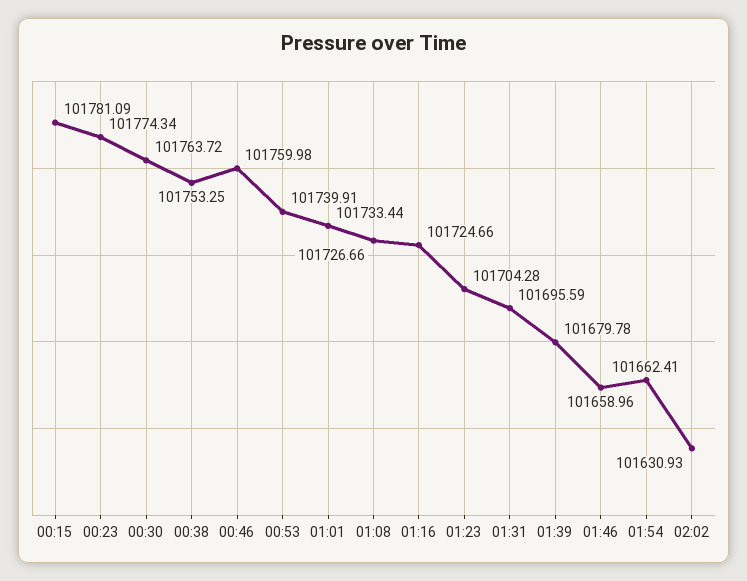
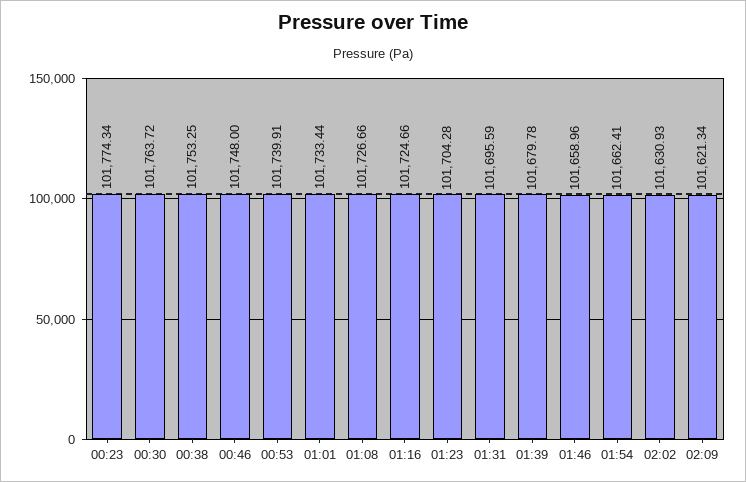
00:15: 101781.09 -> none
00:46: 101759.98 -> 101748
02:09: none -> 101621.34

